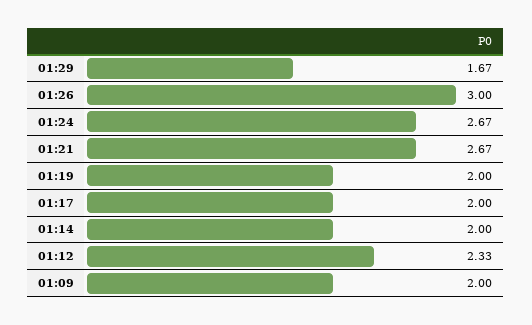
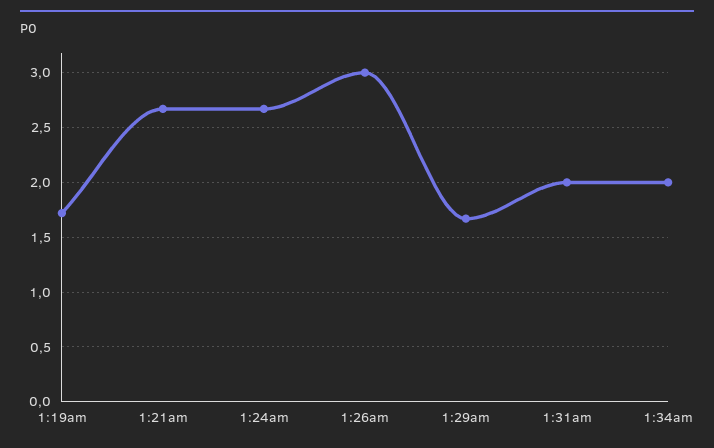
01:19: 2 -> 1.7
01:17: 2 -> none
01:14: 2 -> none
01:12: 2.33 -> none
01:09: 2 -> none
1:31am: none -> 2
1:34am: none -> 2

